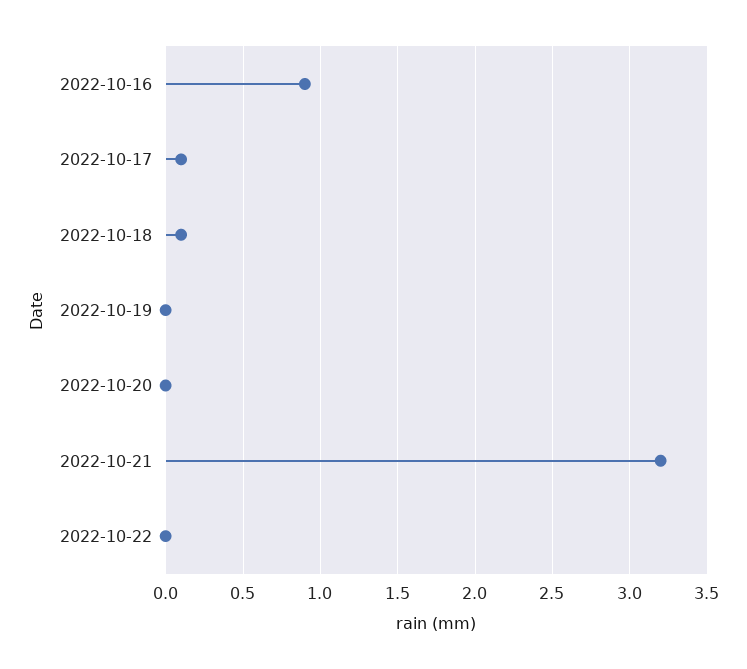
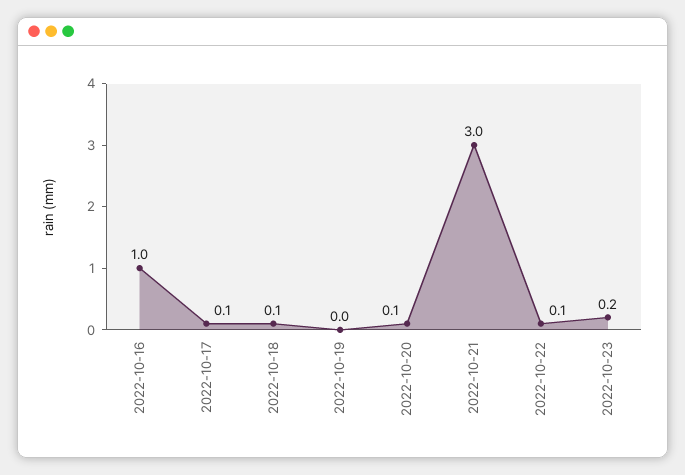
2022-10-16: 0.9 -> 1
2022-10-20: 0 -> 0.1
2022-10-21: 3.2 -> 3
2022-10-22: 0 -> 0.1
2022-10-23: none -> 0.2

